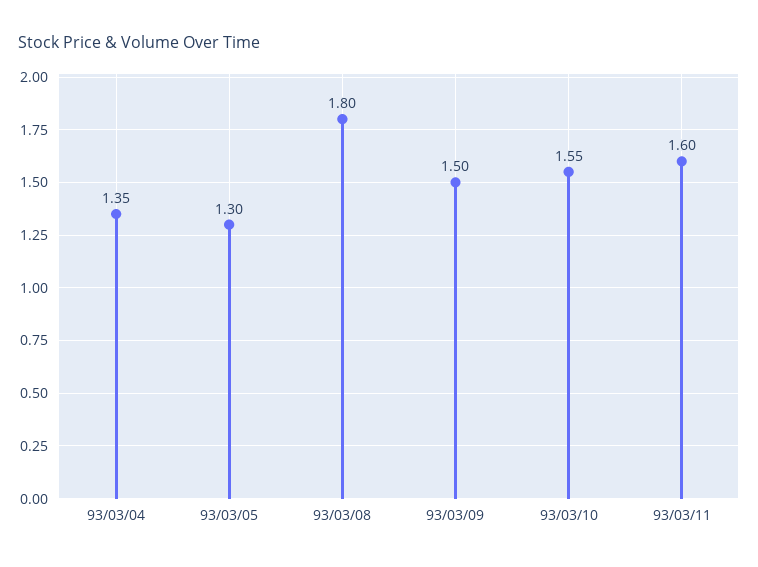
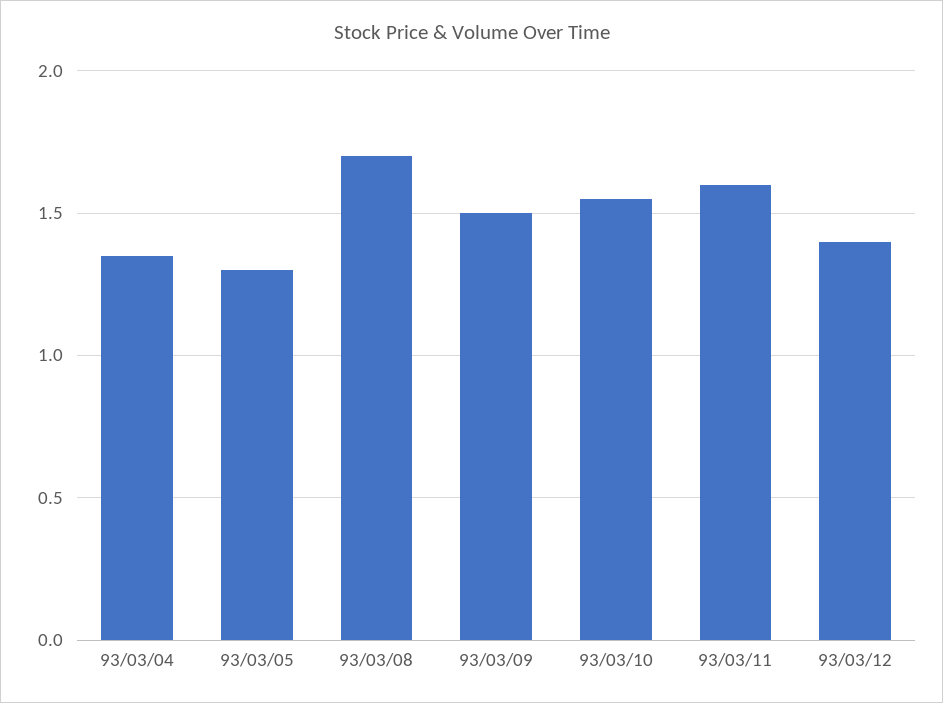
93/03/08: 1.8 -> 1.7
93/03/12: none -> 1.4

